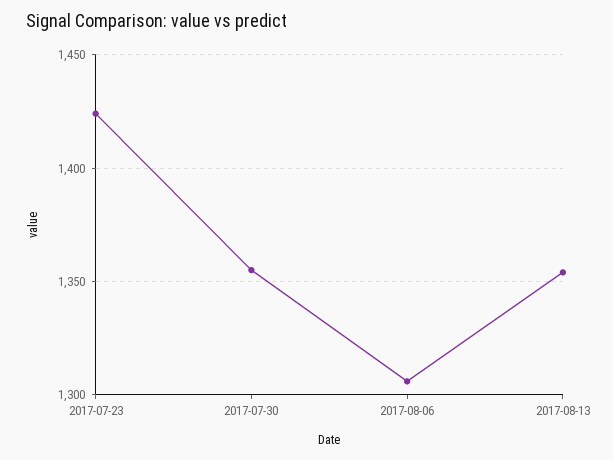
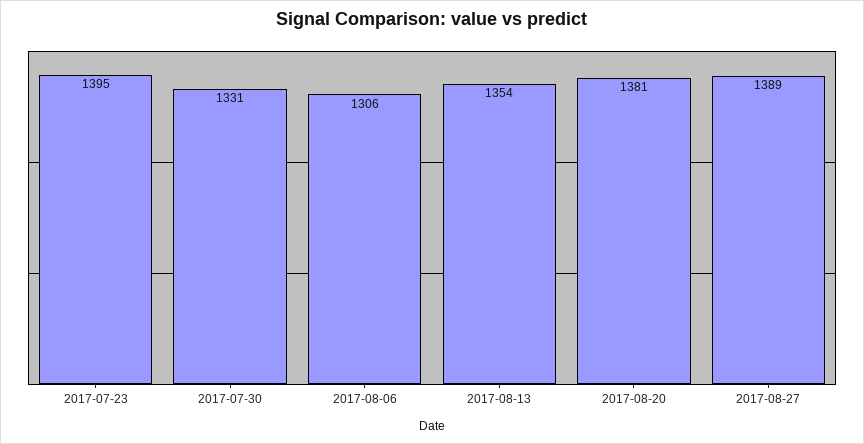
2017-07-23: 1425 -> 1395
2017-07-30: 1355 -> 1331
2017-08-20: none -> 1381
2017-08-27: none -> 1389

